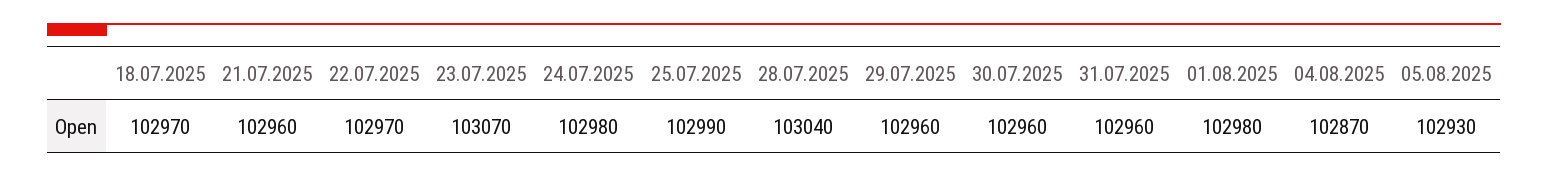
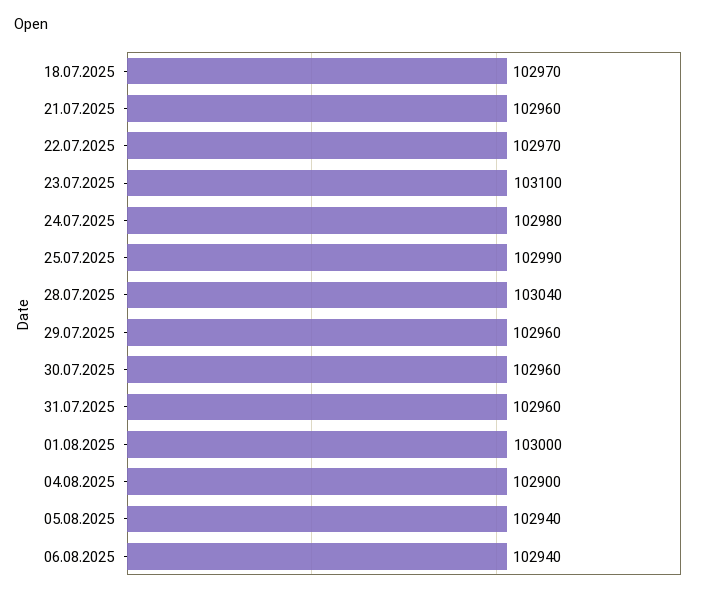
23.07.2025: 103070 -> 103100
01.08.2025: 102980 -> 103000
04.08.2025: 102870 -> 102900
05.08.2025: 102930 -> 102940
06.08.2025: none -> 102940

